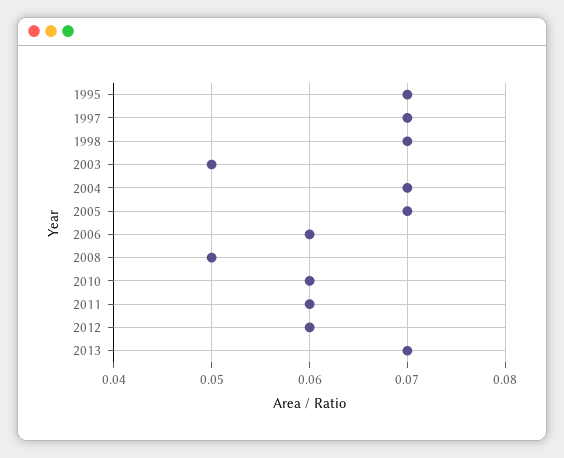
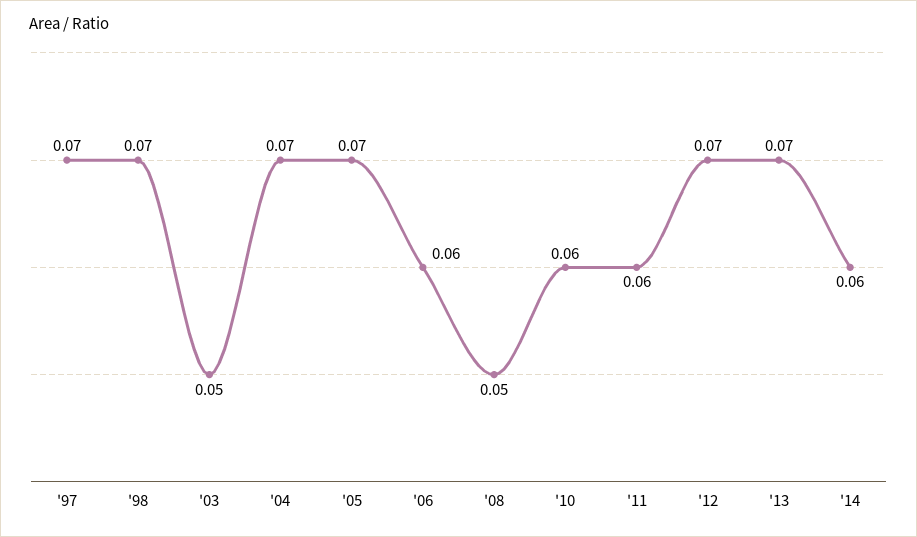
1995: 0.07 -> none
2012: 0.06 -> 0.07
'14: none -> 0.06

